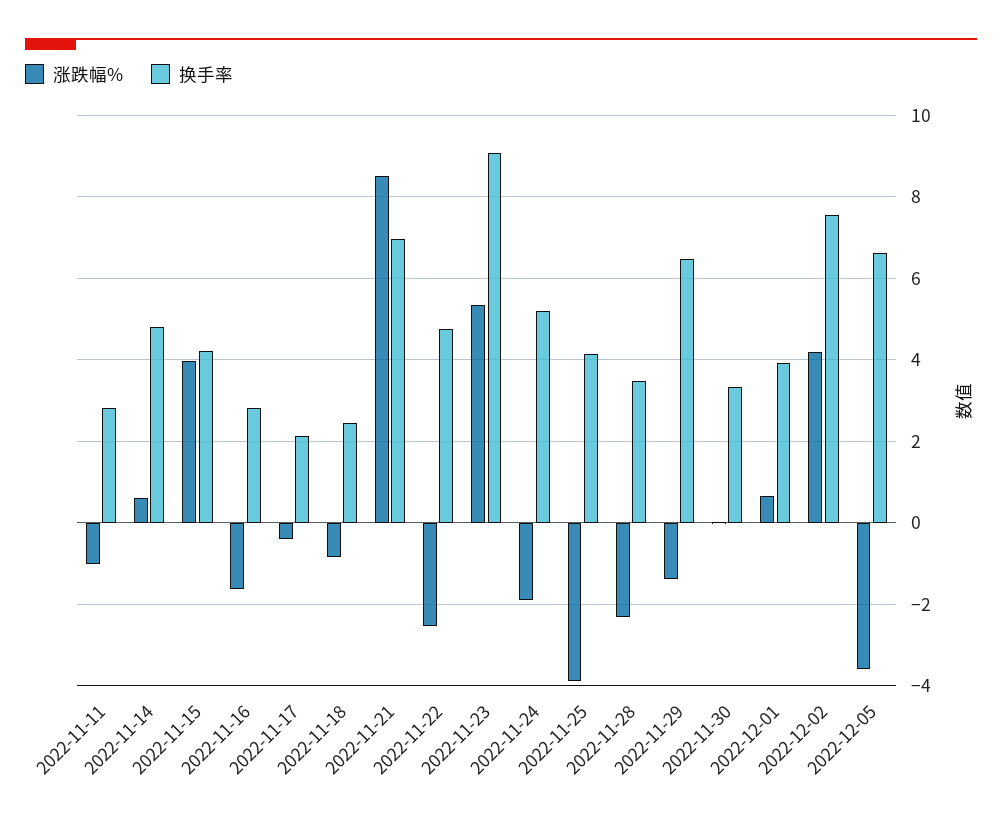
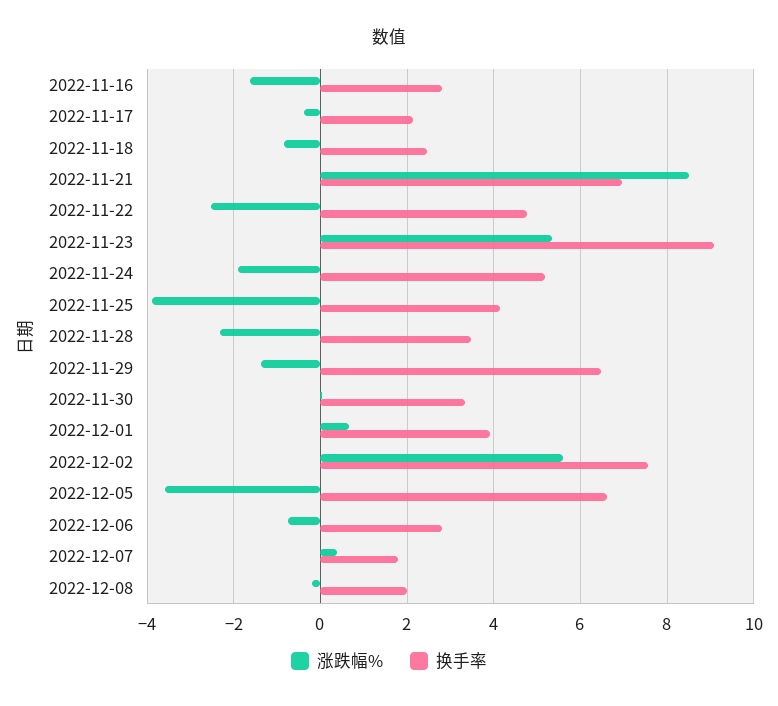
涨跌幅%, 2022-11-11: -1 -> none
换手率, 2022-11-11: 2.8 -> none
涨跌幅%, 2022-11-14: 0.6 -> none
换手率, 2022-11-14: 4.8 -> none
涨跌幅%, 2022-11-15: 4 -> none
换手率, 2022-11-15: 4.2 -> none
涨跌幅%, 2022-12-02: 4.2 -> 5.6
涨跌幅%, 2022-12-06: none -> -0.8
换手率, 2022-12-06: none -> 2.8
涨跌幅%, 2022-12-07: none -> 0.4
换手率, 2022-12-07: none -> 1.8
涨跌幅%, 2022-12-08: none -> -0.2
换手率, 2022-12-08: none -> 2

